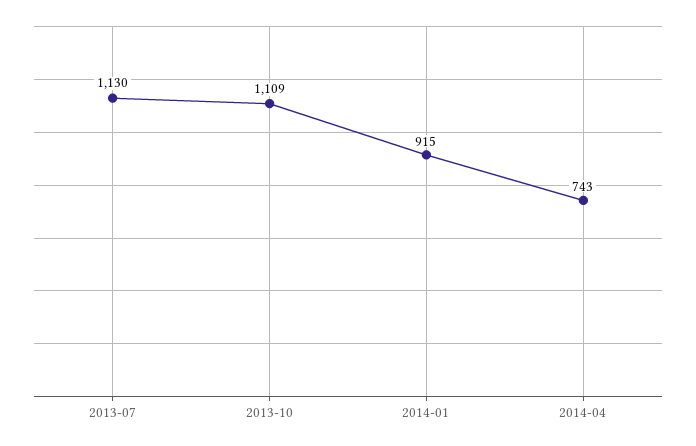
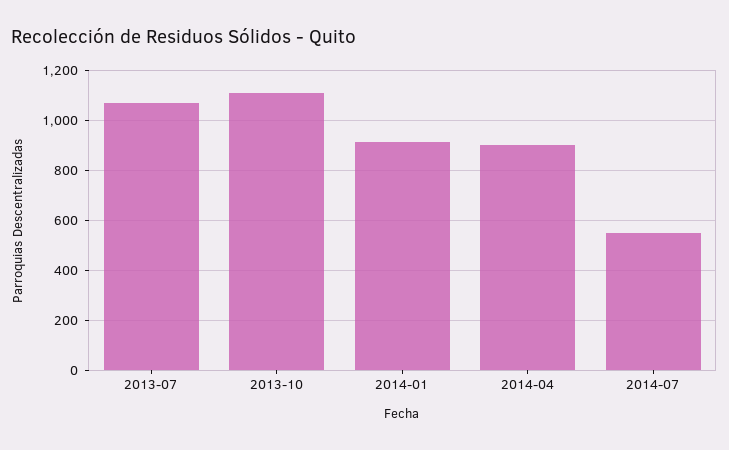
2013-07: 1130 -> 1075
2014-04: 743 -> 900
2014-07: none -> 550

